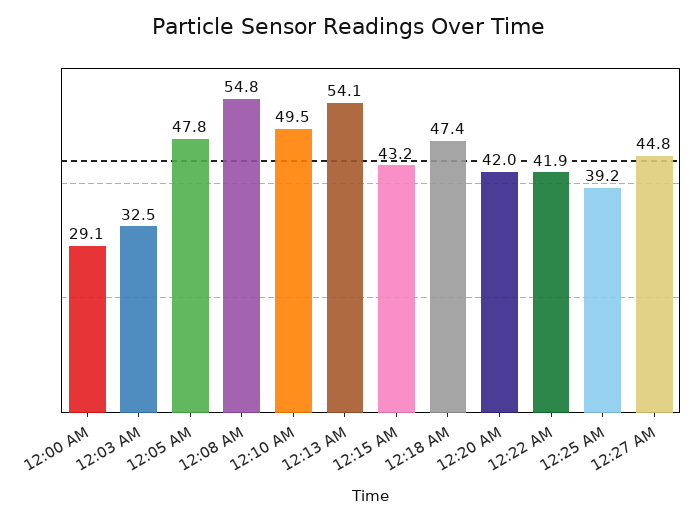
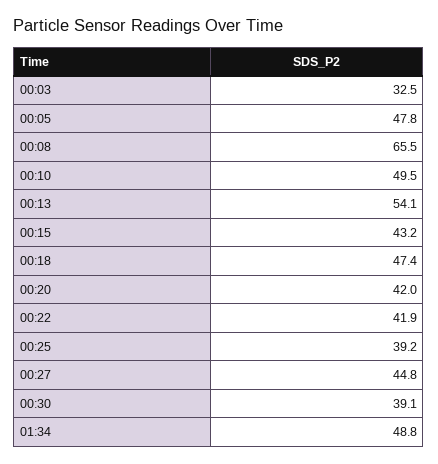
12:00 AM: 29.1 -> none
12:08 AM: 54.8 -> 65.5
00:30: none -> 39.1
01:34: none -> 48.8

